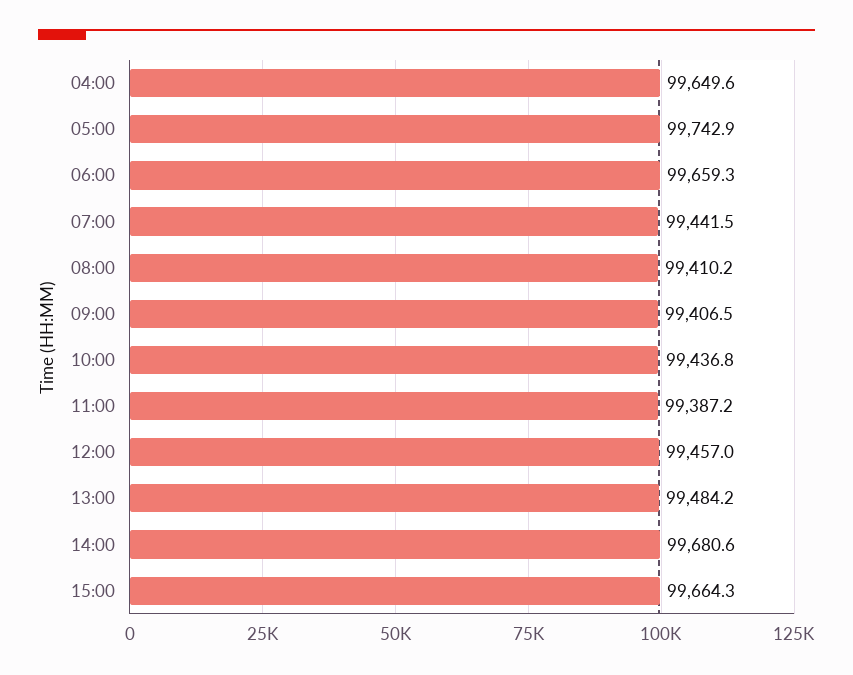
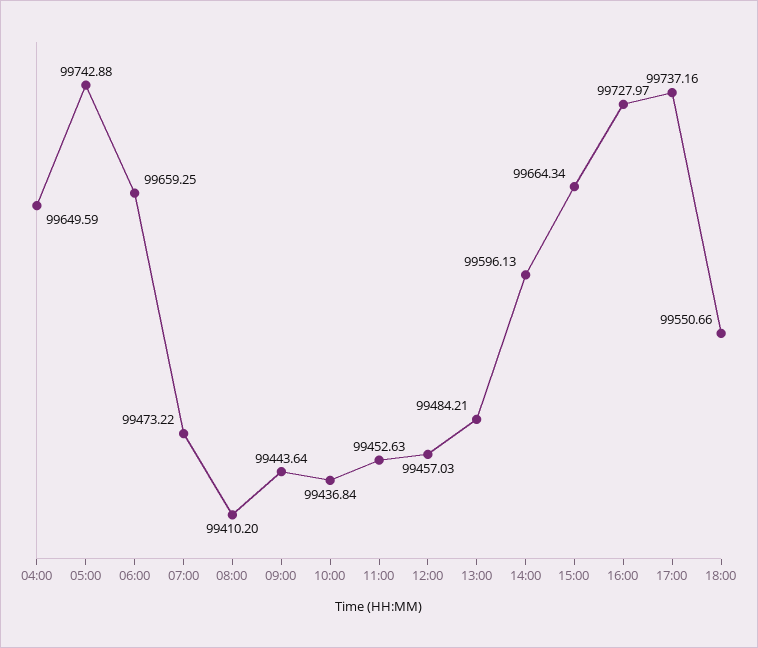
07:00: 99441.5 -> 99473.22
09:00: 99406.5 -> 99443.64
11:00: 99387.2 -> 99452.63
14:00: 99680.6 -> 99596.13
16:00: none -> 99727.97
17:00: none -> 99737.16
18:00: none -> 99550.66

